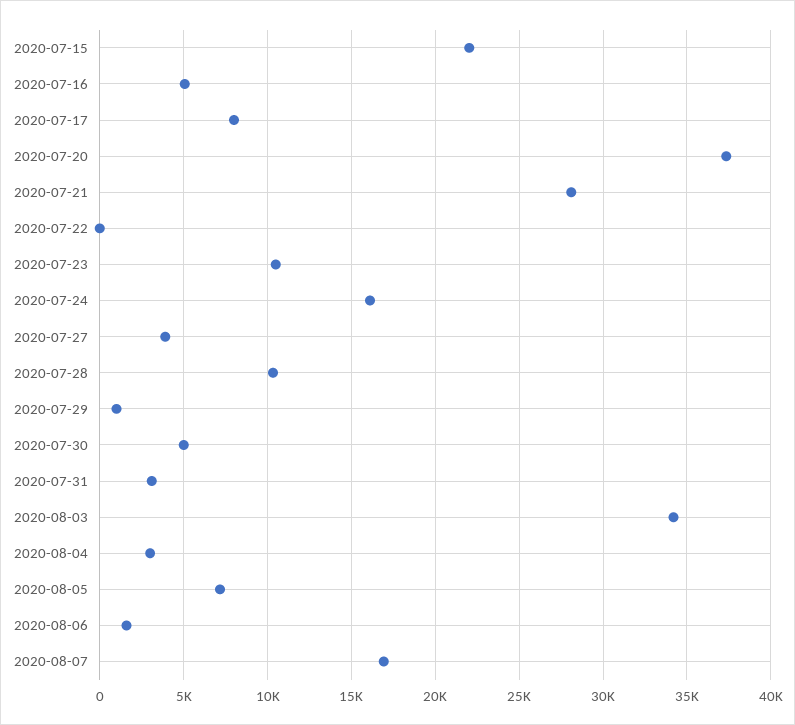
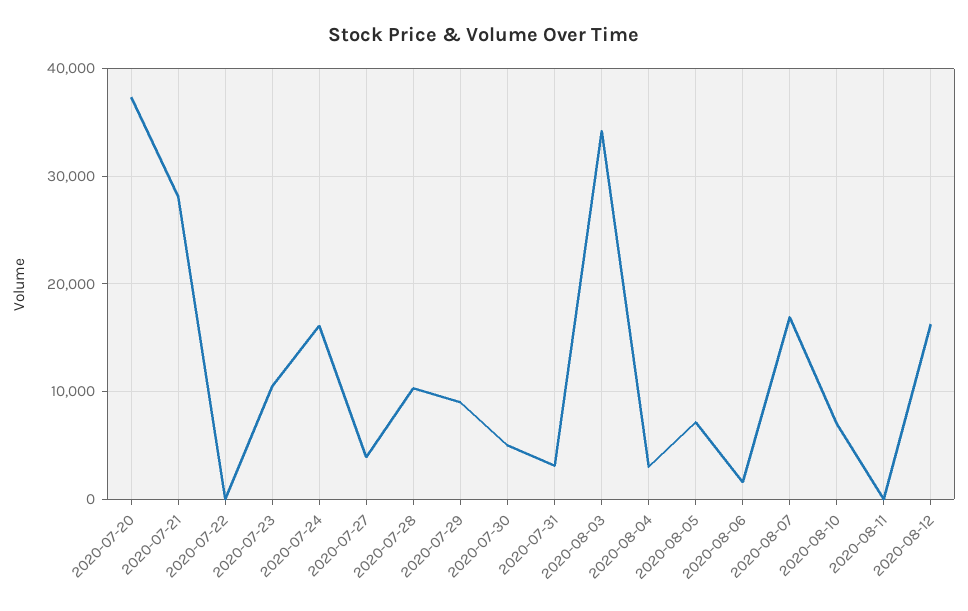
2020-07-15: 22000 -> none
2020-07-16: 5000 -> none
2020-07-17: 8000 -> none
2020-07-29: 1000 -> 9000
2020-08-10: none -> 7000
2020-08-11: none -> 0
2020-08-12: none -> 16000

